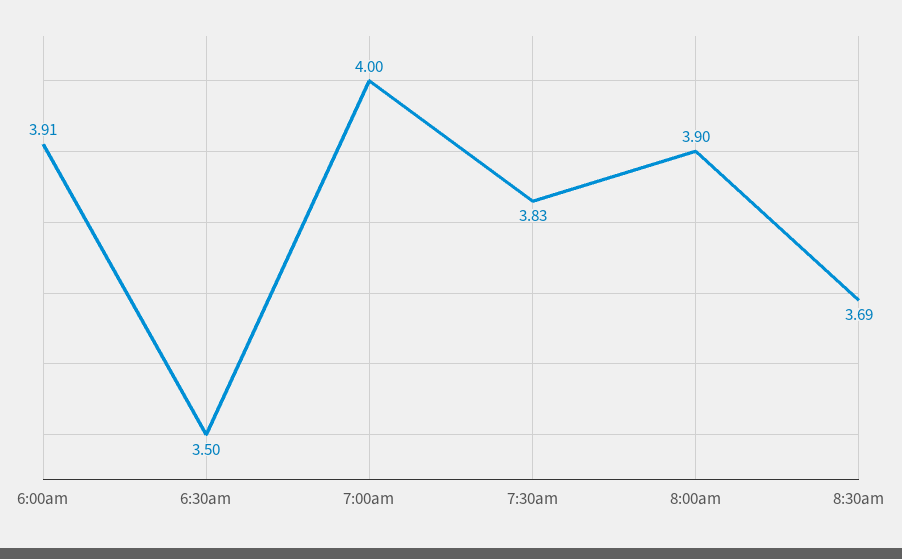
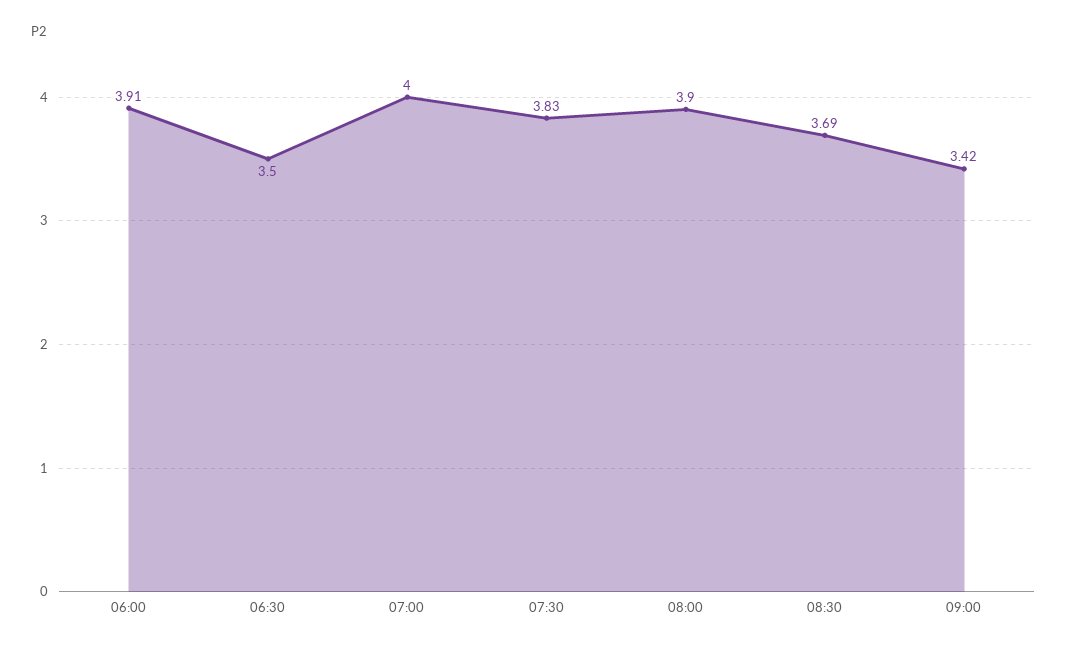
09:00: none -> 3.42

